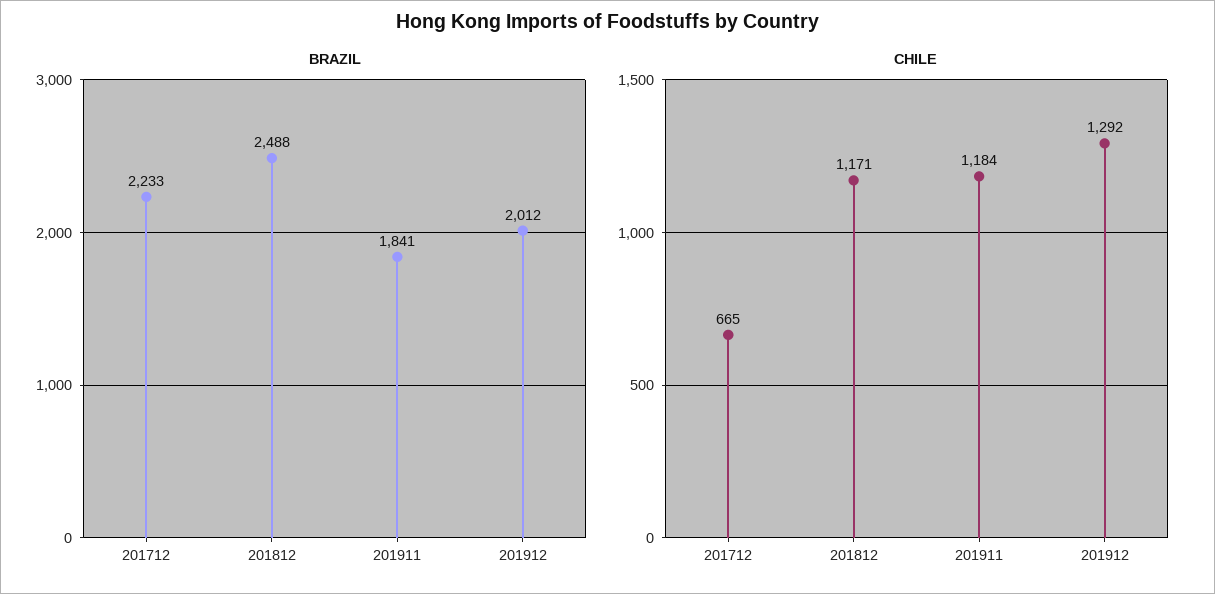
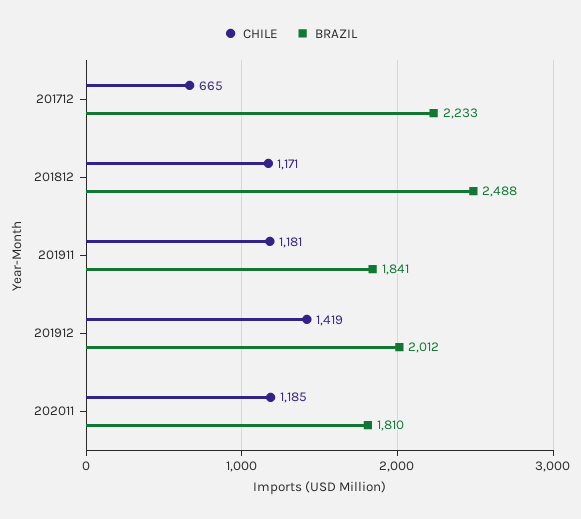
CHILE, 201911: 1184 -> 1181
CHILE, 201912: 1292 -> 1419
CHILE, 202011: none -> 1185
BRAZIL, 202011: none -> 1810

